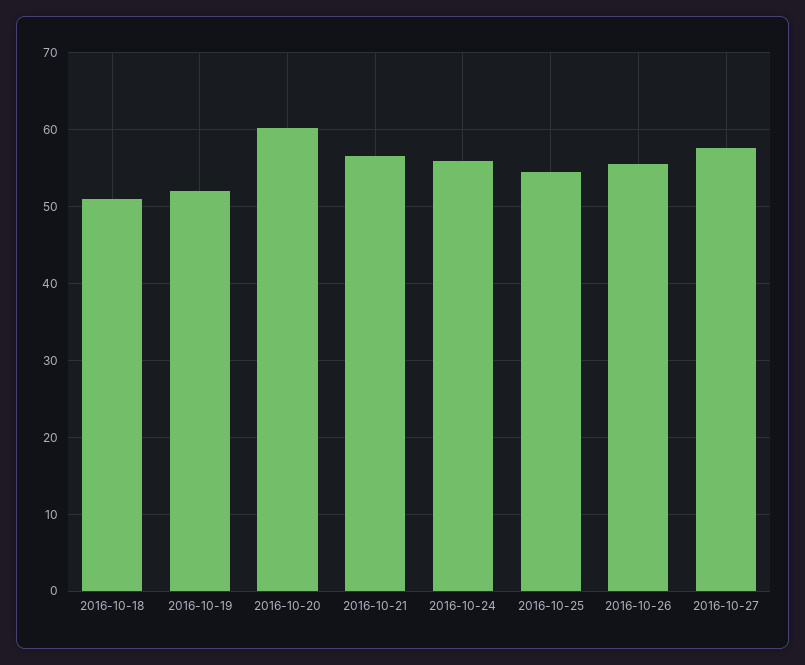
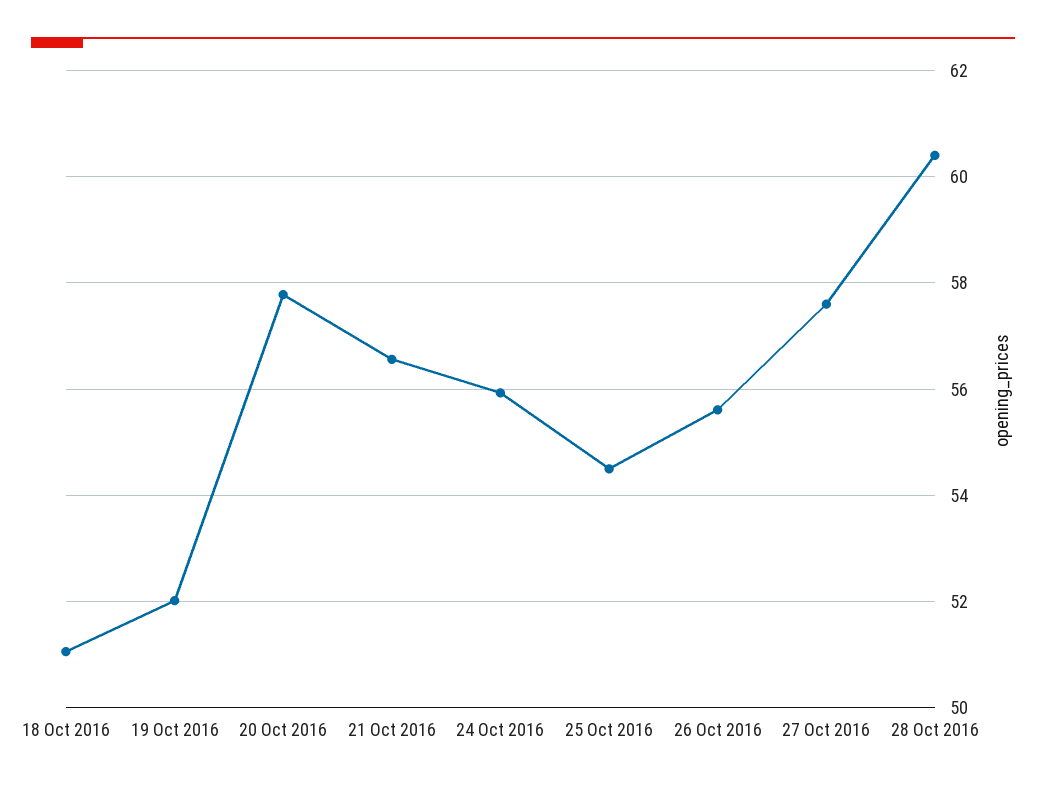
2016-10-20: 60 -> 57.8
28 Oct 2016: none -> 60.4

